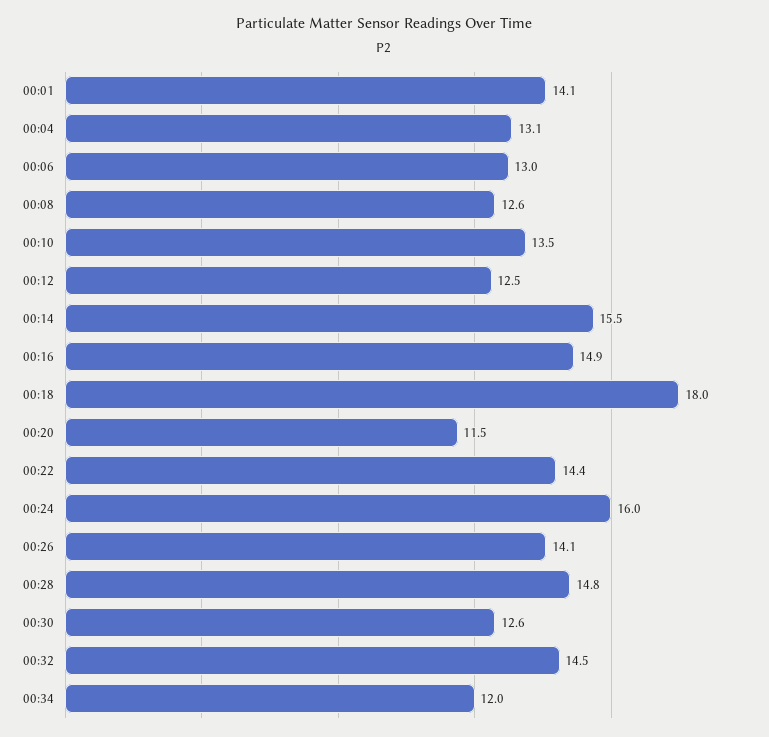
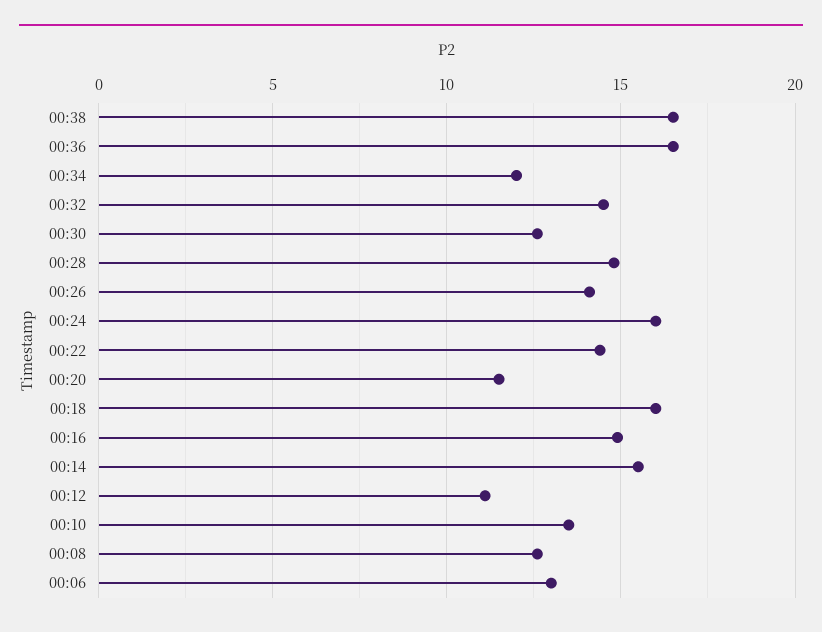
00:01: 14.1 -> none
00:04: 13.1 -> none
00:12: 12.5 -> 11
00:18: 18 -> 16
00:38: none -> 16.5
00:36: none -> 16.5

